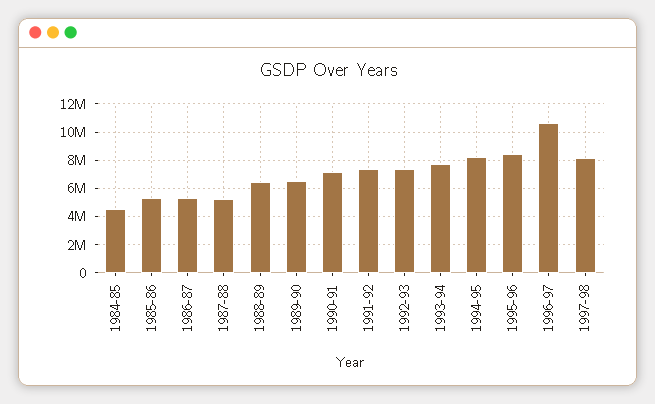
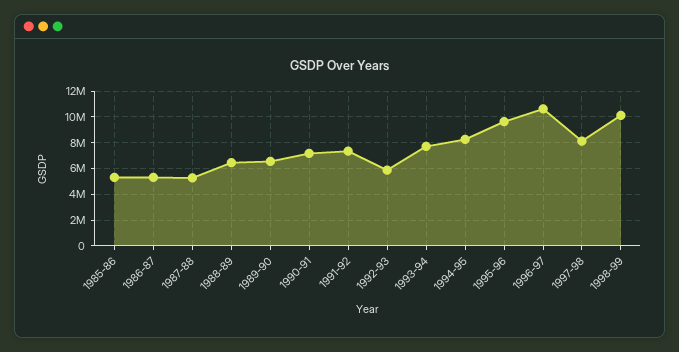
1984-85: 4500000 -> none
1992-93: 7500000 -> 6000000
1995-96: 8500000 -> 9500000
1998-99: none -> 10000000

